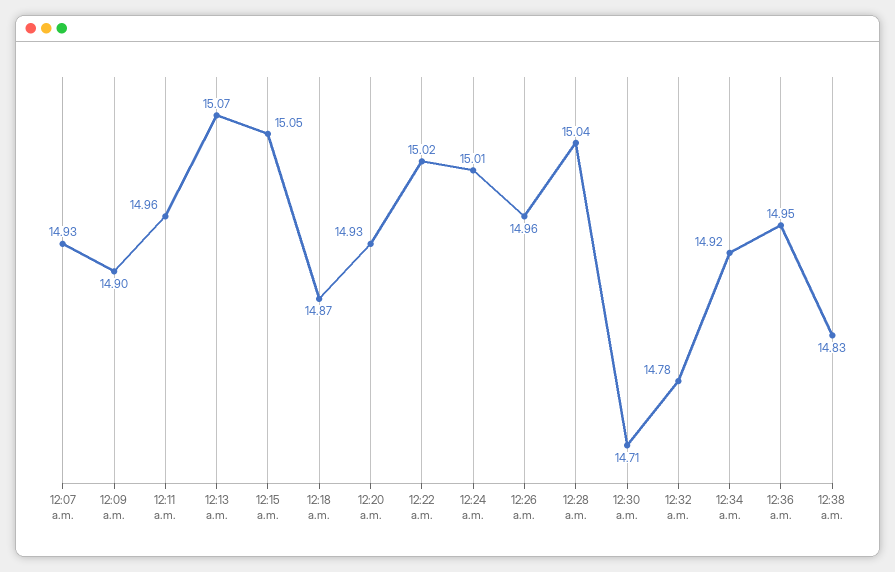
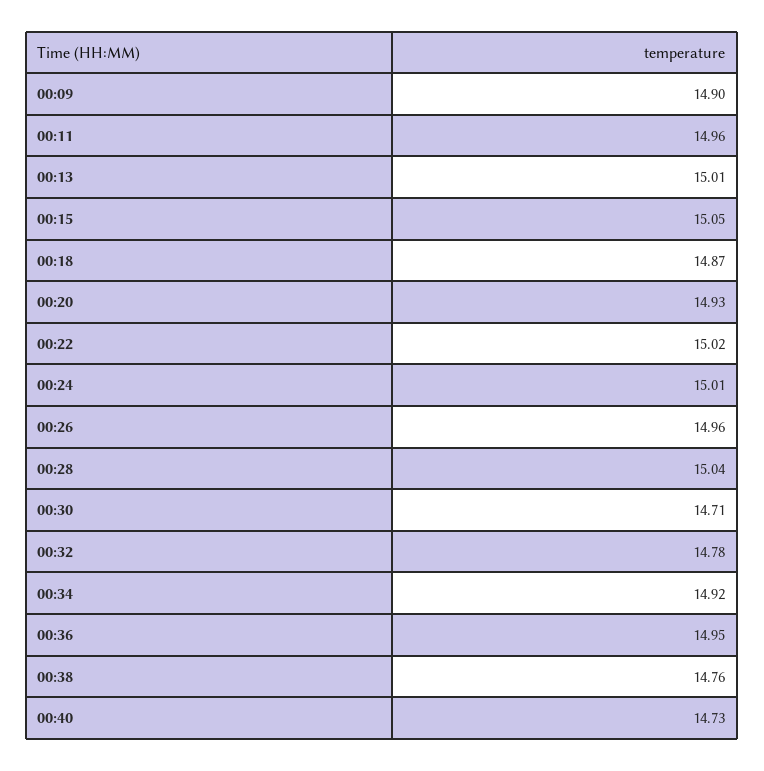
12:07 a.m.: 14.93 -> none
12:13 a.m.: 15.07 -> 15.01
12:38 a.m.: 14.83 -> 14.76
00:40: none -> 14.73

